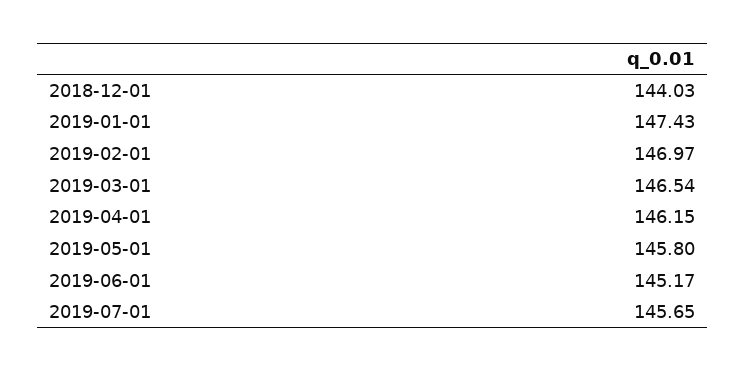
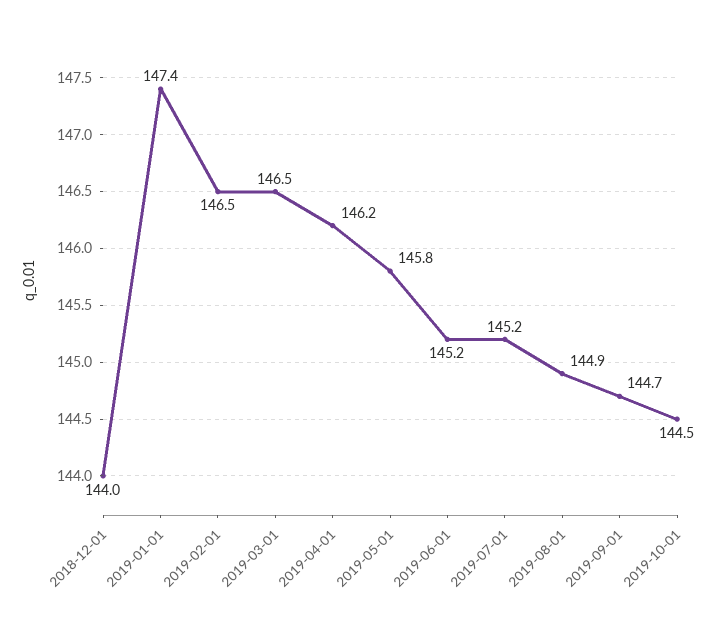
2019-02-01: 146.97 -> 146.5
2019-07-01: 145.65 -> 145.2
2019-08-01: none -> 144.9
2019-09-01: none -> 144.7
2019-10-01: none -> 144.5

